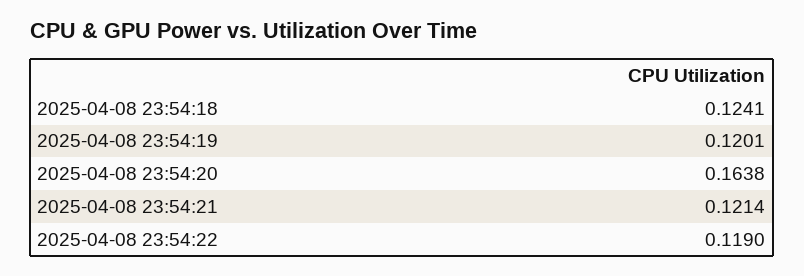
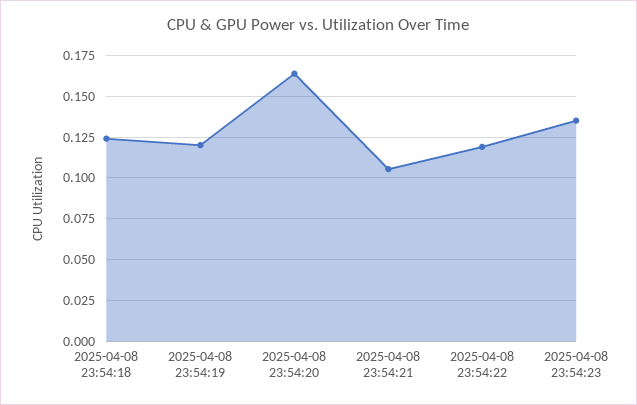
2025-04-08 23:54:21: 0.1214 -> 0.105
2025-04-08 23:54:23: none -> 0.135

